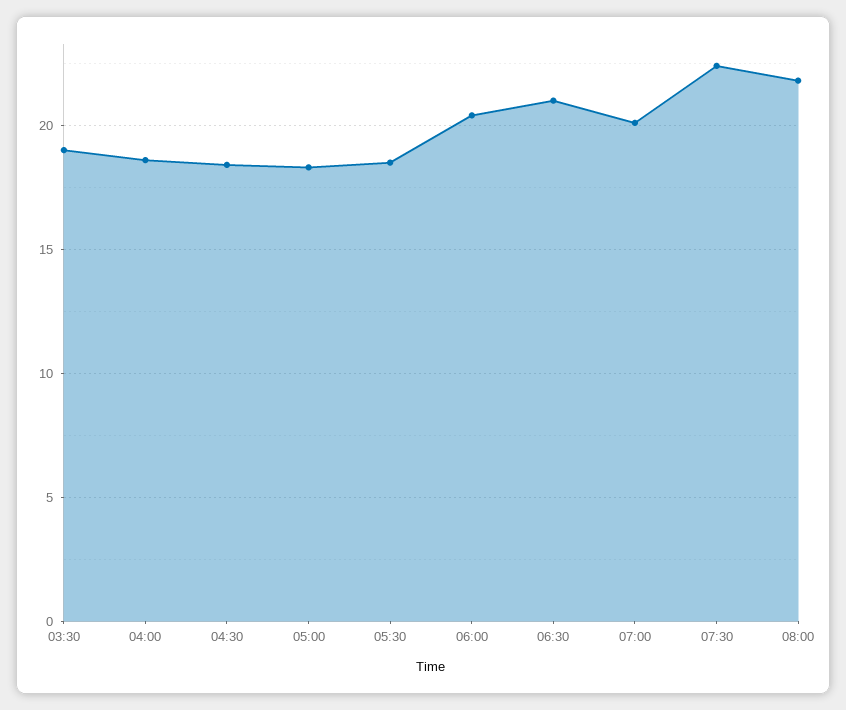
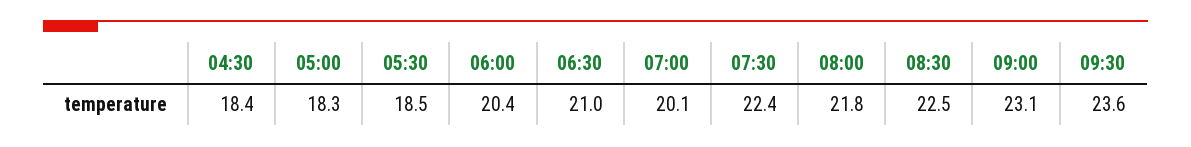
03:30: 19 -> none
04:00: 18.5 -> none
08:30: none -> 22.5
09:00: none -> 23.1
09:30: none -> 23.6

